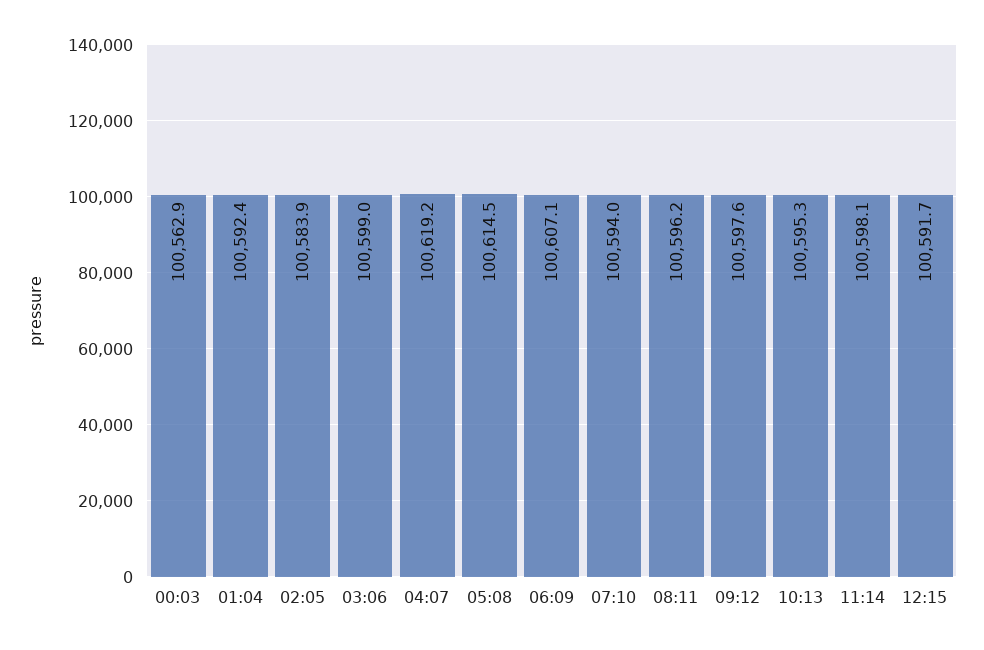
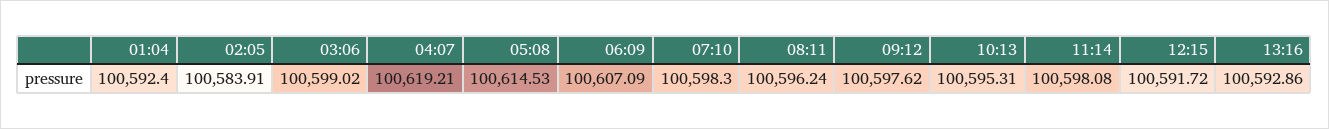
00:03: 100562.9 -> none
07:10: 100594 -> 100598.3
13:16: none -> 100592.86

